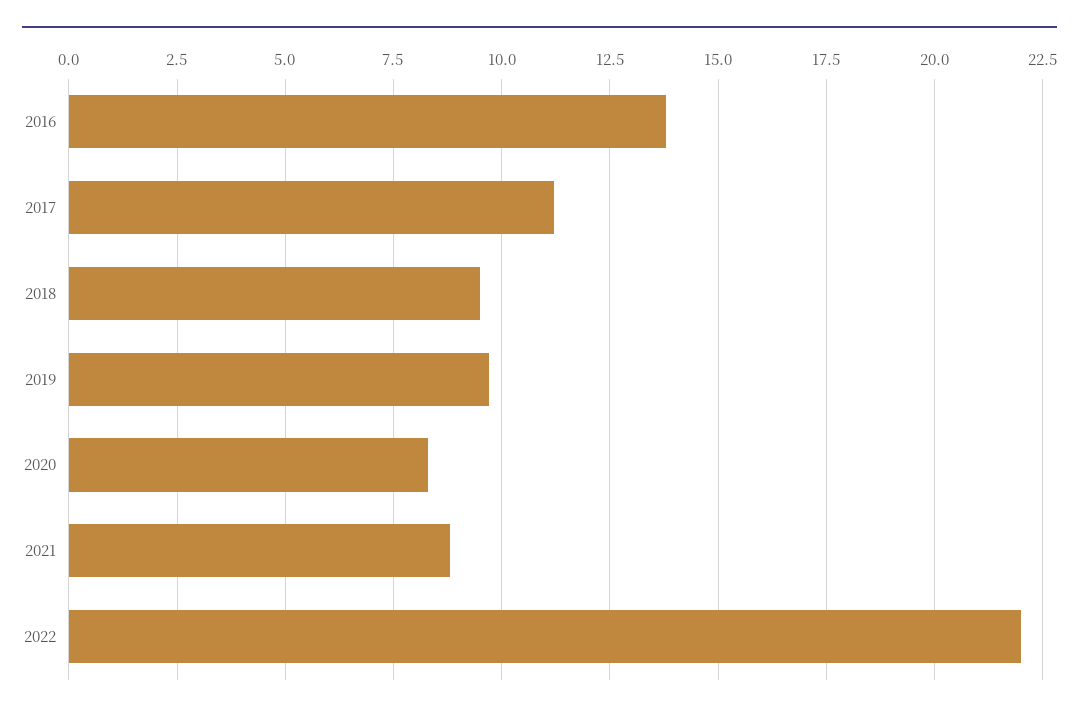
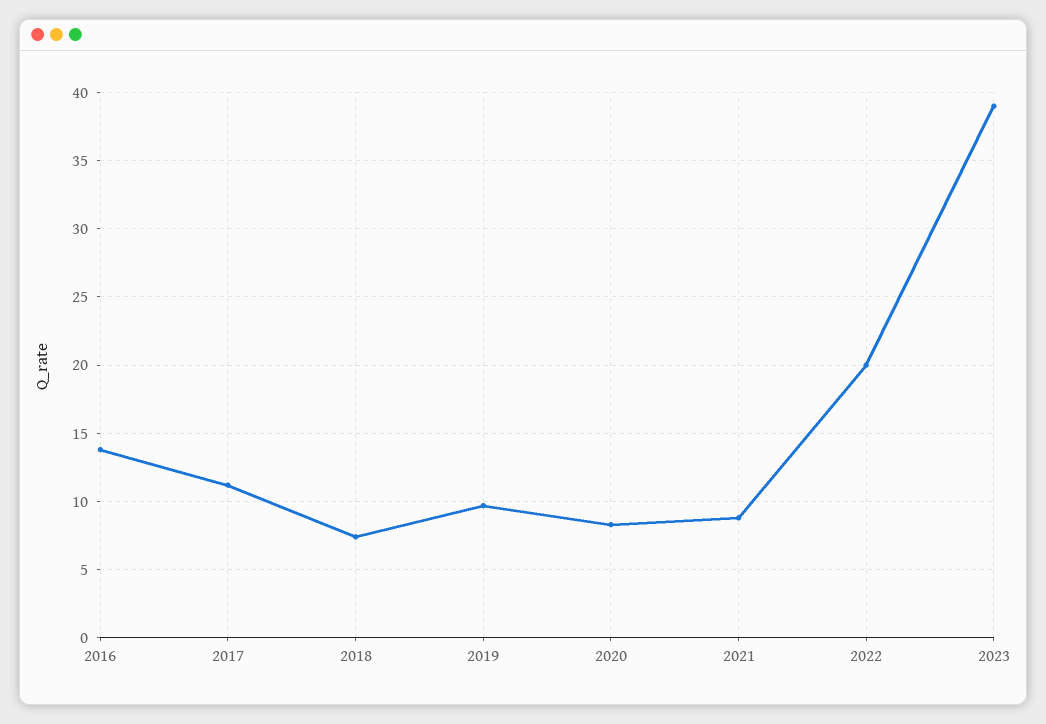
2018: 9.5 -> 7.5
2022: 22 -> 20
2023: none -> 39

